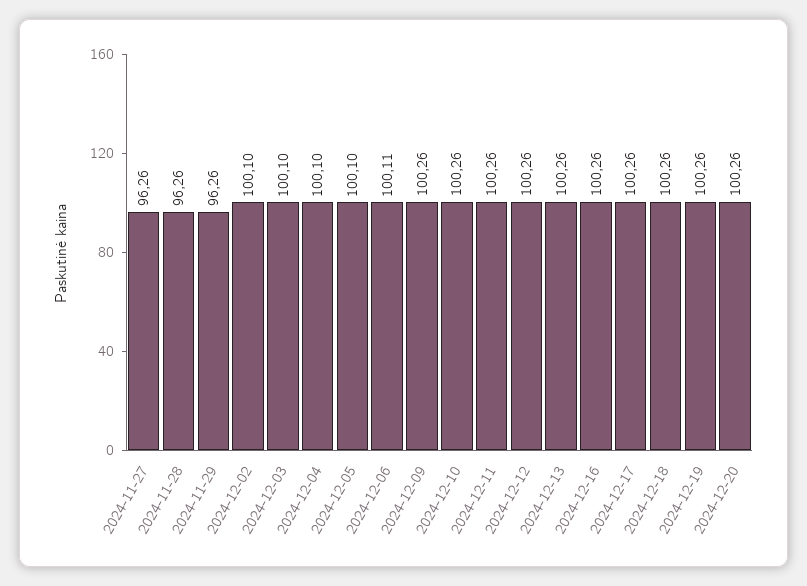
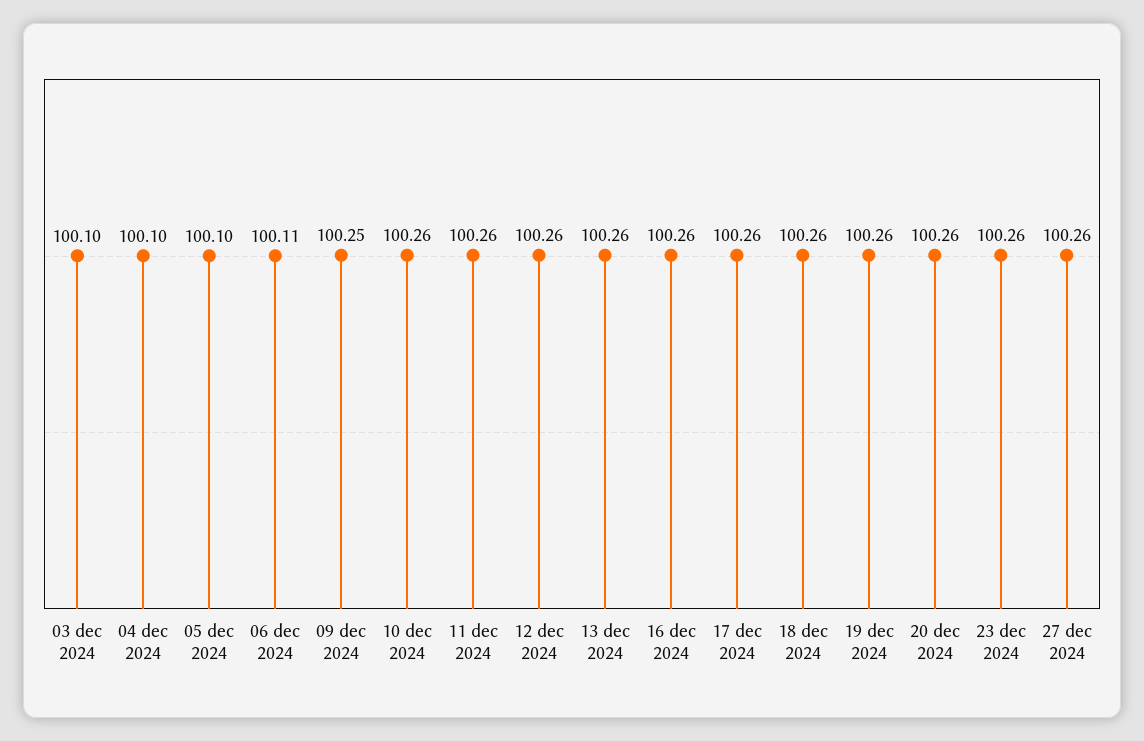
2024-11-27: 96.26 -> none
2024-11-28: 96.26 -> none
2024-11-29: 96.26 -> none
2024-12-02: 100.1 -> none
2024-12-09: 100.26 -> 100.25
23 dec 2024: none -> 100.26
27 dec 2024: none -> 100.26

